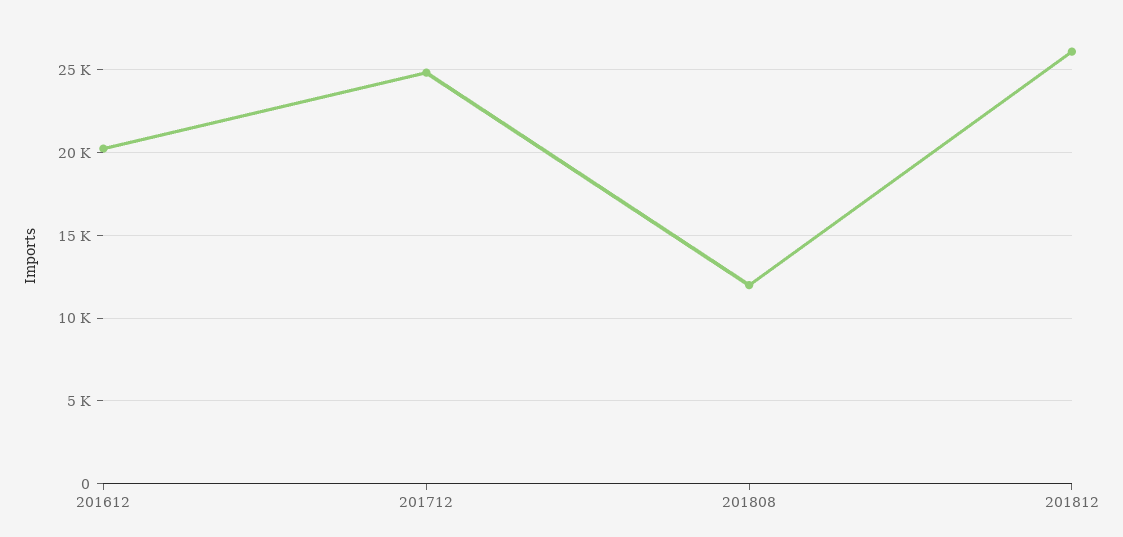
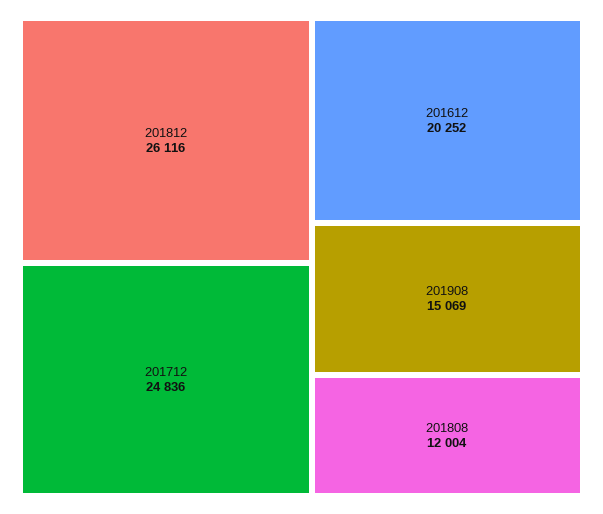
201908: none -> 15069

